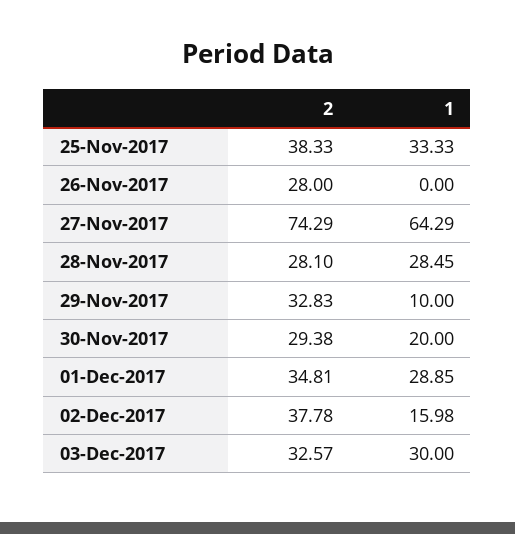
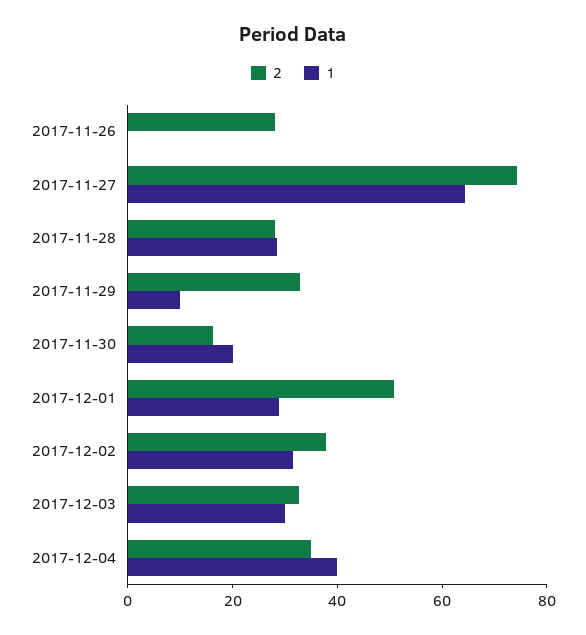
2, 25-Nov-2017: 38.33 -> none
1, 25-Nov-2017: 33.33 -> none
2, 30-Nov-2017: 29.38 -> 15
2, 01-Dec-2017: 34.81 -> 50
1, 02-Dec-2017: 15.98 -> 30
2, 2017-12-04: none -> 35
1, 2017-12-04: none -> 40

